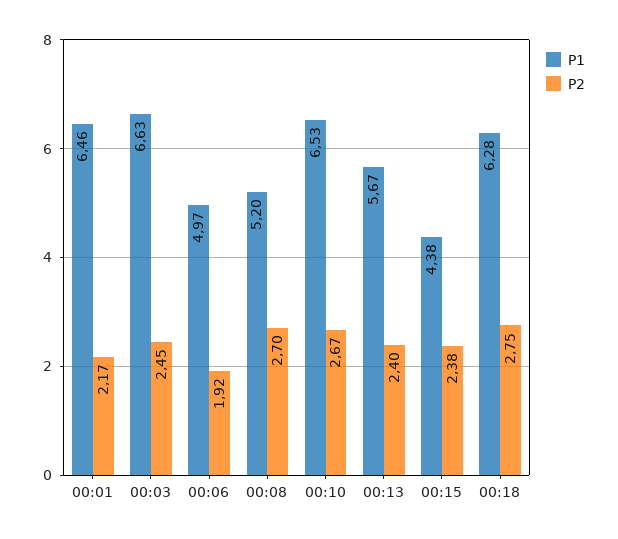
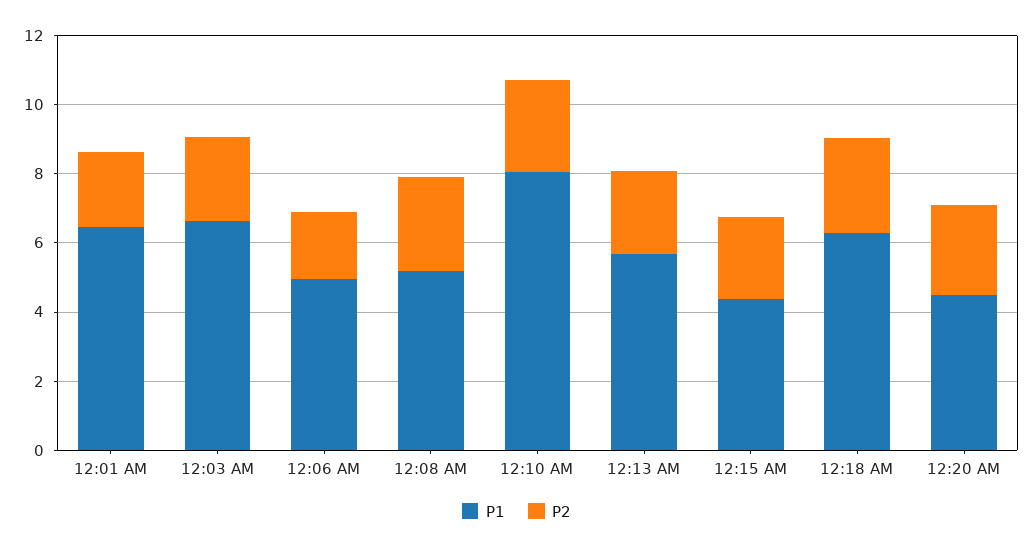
P1, 00:10: 6.53 -> 8
P1, 12:20 AM: none -> 4.5
P2, 12:20 AM: none -> 2.5

